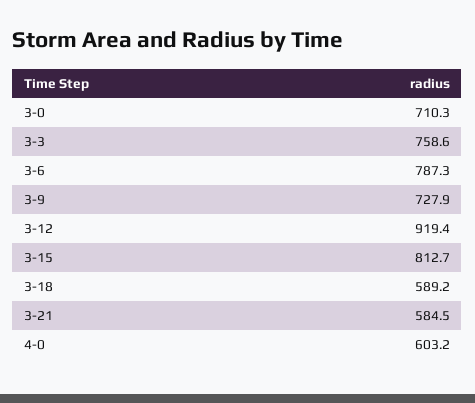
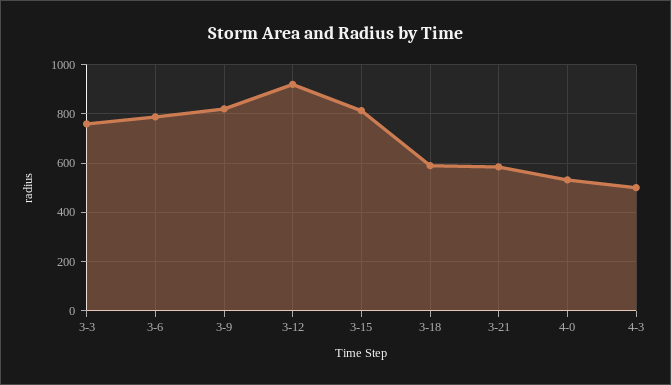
3-0: 710.3 -> none
3-9: 727.9 -> 825
4-0: 603.2 -> 525
4-3: none -> 500

